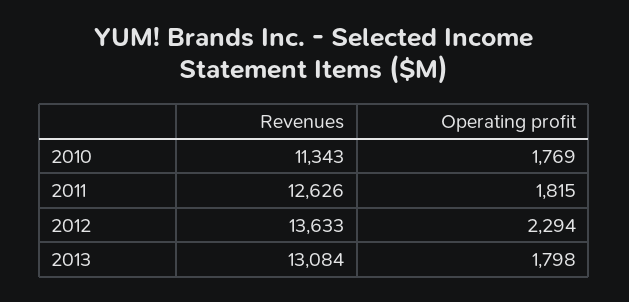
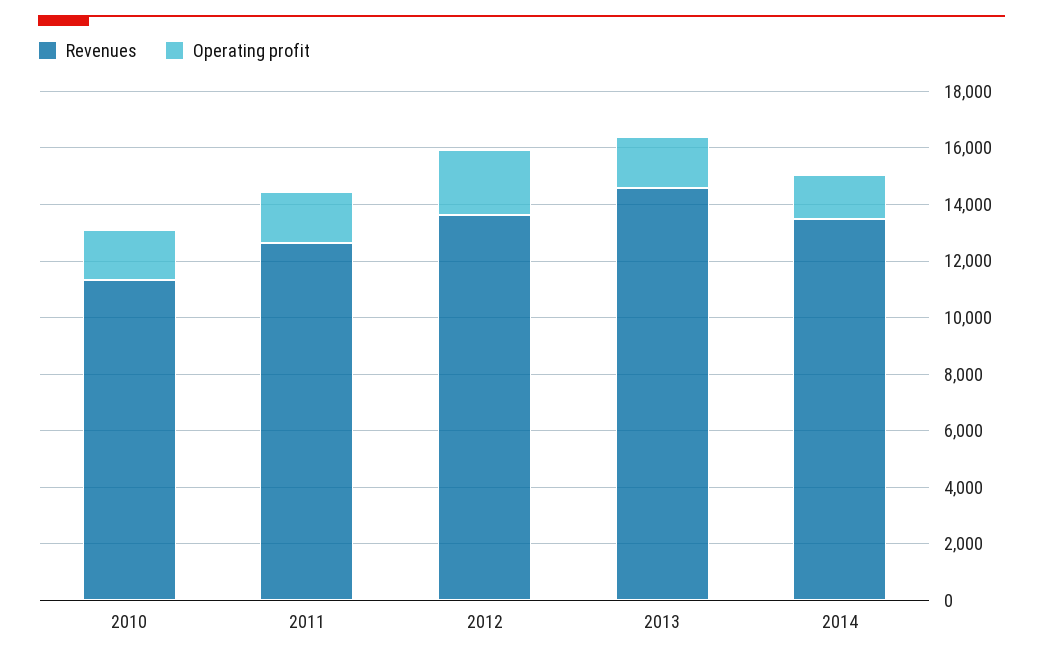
Revenues, 2013: 13084 -> 14500
Revenues, 2014: none -> 13500
Operating profit, 2014: none -> 1500

